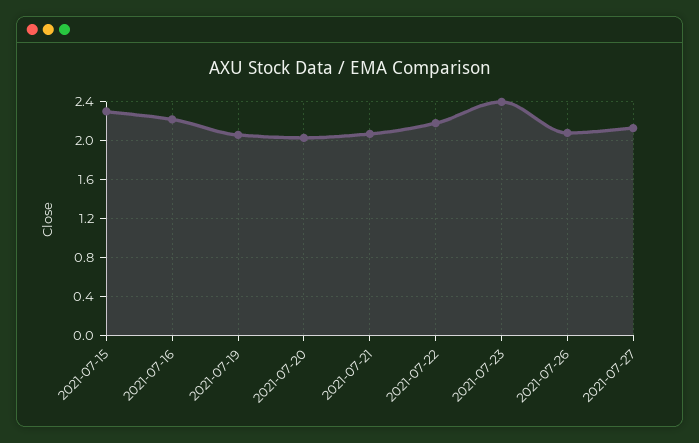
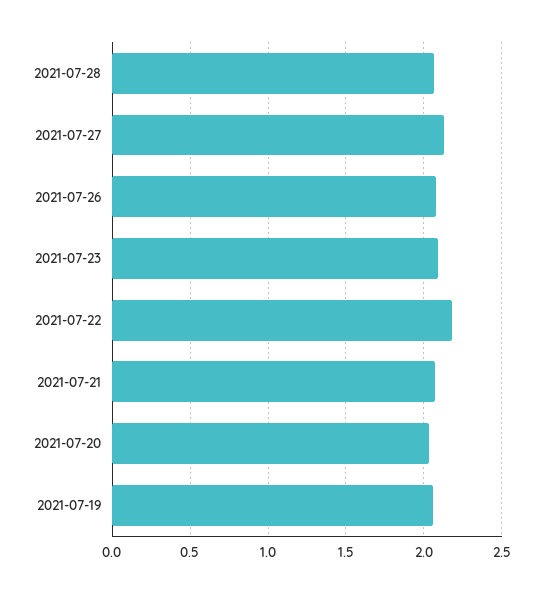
2021-07-15: 2.3 -> none
2021-07-16: 2.2 -> none
2021-07-23: 2.4 -> 2.1
2021-07-28: none -> 2.05

